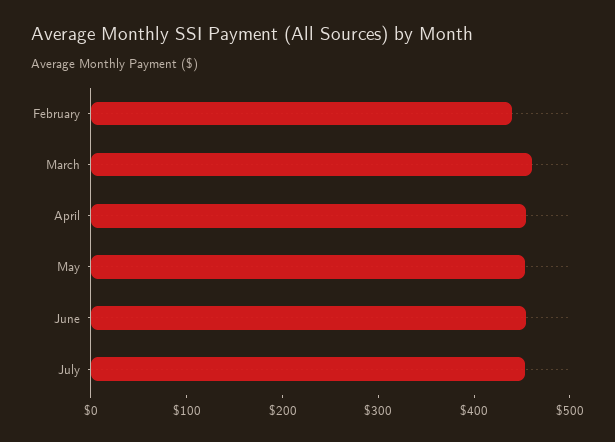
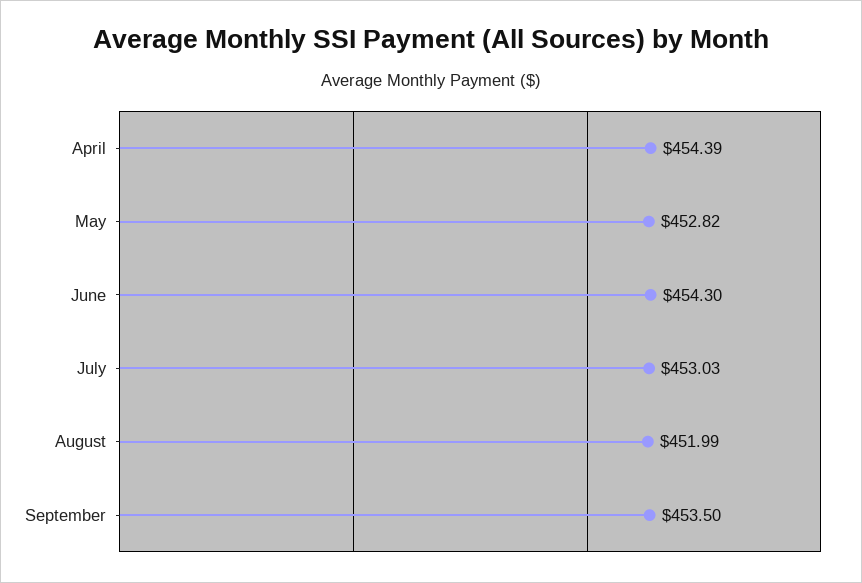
February: 440 -> none
March: 460 -> none
August: none -> 451.99
September: none -> 453.5

